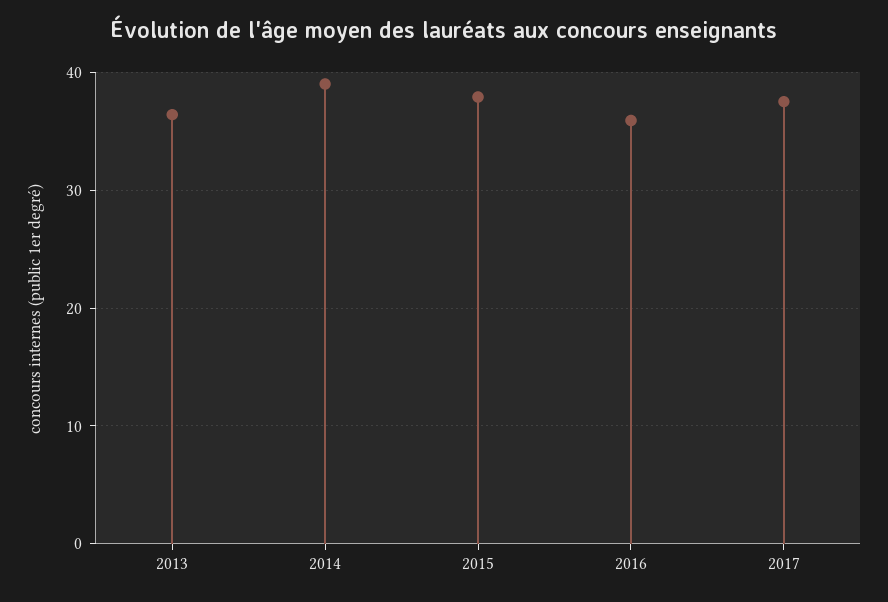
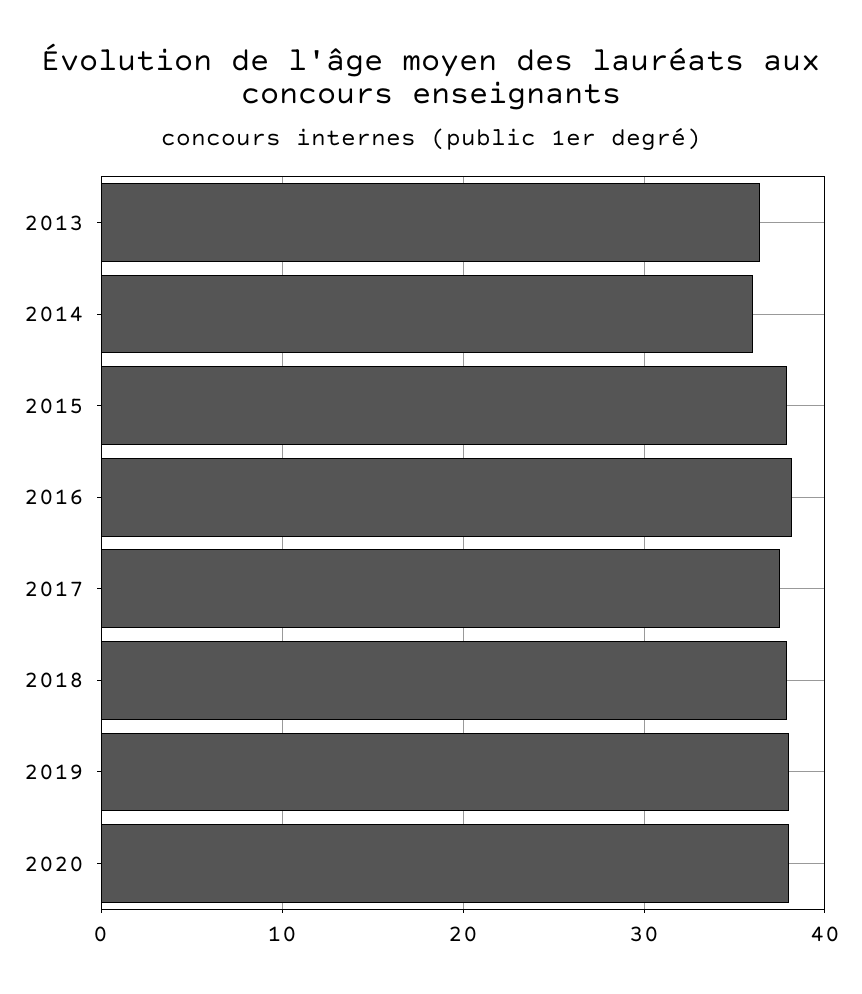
2014: 39 -> 36
2016: 36 -> 38
2018: none -> 38
2019: none -> 38
2020: none -> 38

